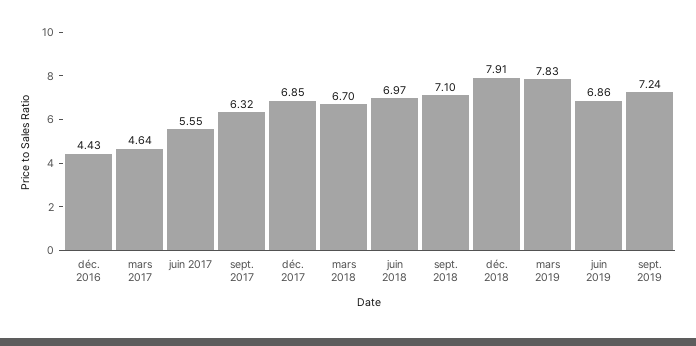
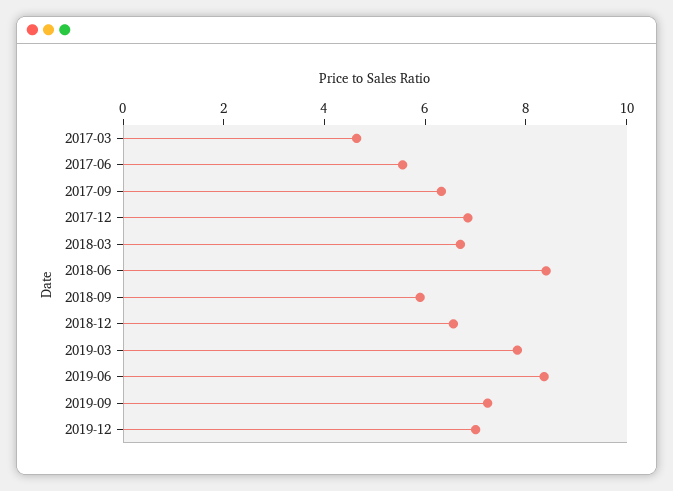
déc. 2016: 4.43 -> none
juin 2018: 6.97 -> 8.5
sept. 2018: 7.1 -> 6
déc. 2018: 7.91 -> 6.5
juin 2019: 6.86 -> 8.5
2019-12: none -> 7

